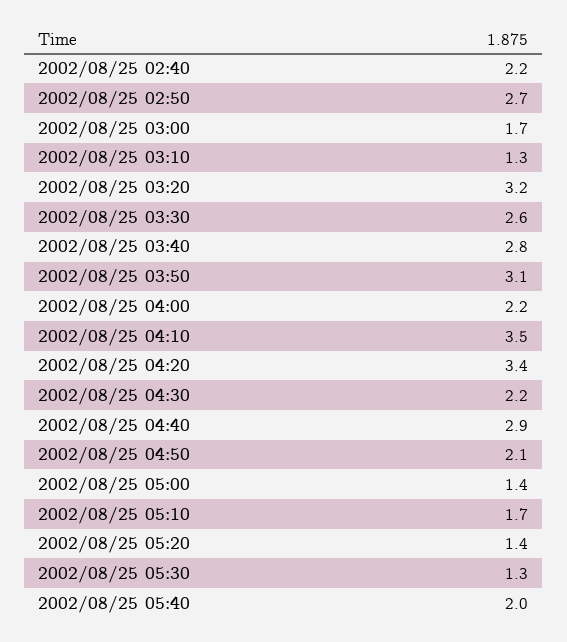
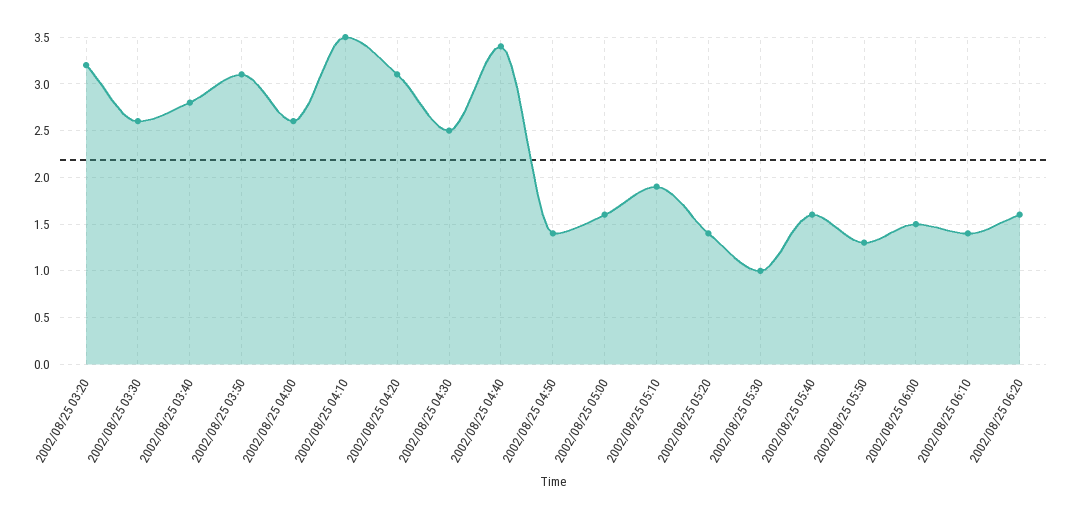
2002/08/25 02:40: 2.2 -> none
2002/08/25 02:50: 2.7 -> none
2002/08/25 03:00: 1.7 -> none
2002/08/25 03:10: 1.3 -> none
2002/08/25 04:00: 2.2 -> 2.6
2002/08/25 04:20: 3.4 -> 3.1
2002/08/25 04:30: 2.2 -> 2.5
2002/08/25 04:40: 2.9 -> 3.4
2002/08/25 04:50: 2.1 -> 1.4
2002/08/25 05:00: 1.4 -> 1.6
2002/08/25 05:10: 1.7 -> 1.9
2002/08/25 05:30: 1.3 -> 1
2002/08/25 05:40: 2 -> 1.6
2002/08/25 05:50: none -> 1.3
2002/08/25 06:00: none -> 1.5
2002/08/25 06:10: none -> 1.4
2002/08/25 06:20: none -> 1.6

